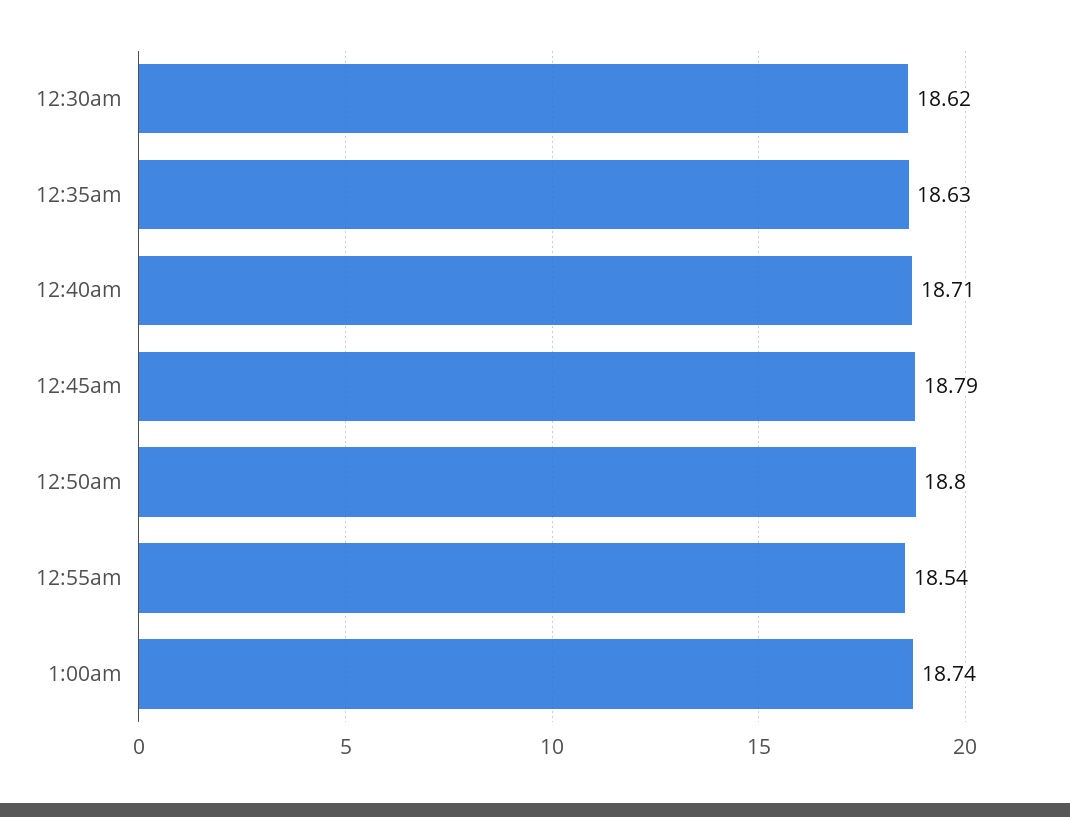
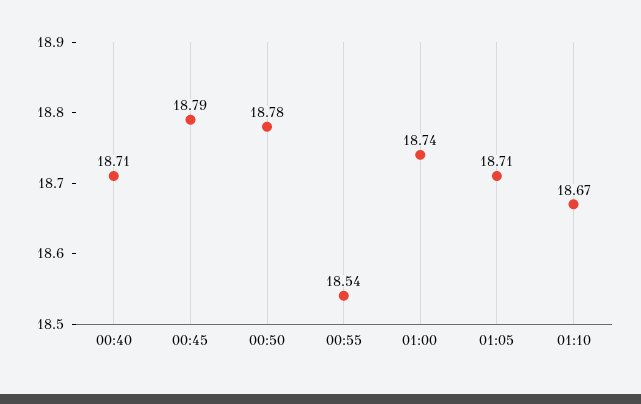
12:30am: 18.62 -> none
12:35am: 18.63 -> none
12:50am: 18.8 -> 18.78
01:05: none -> 18.71
01:10: none -> 18.67

